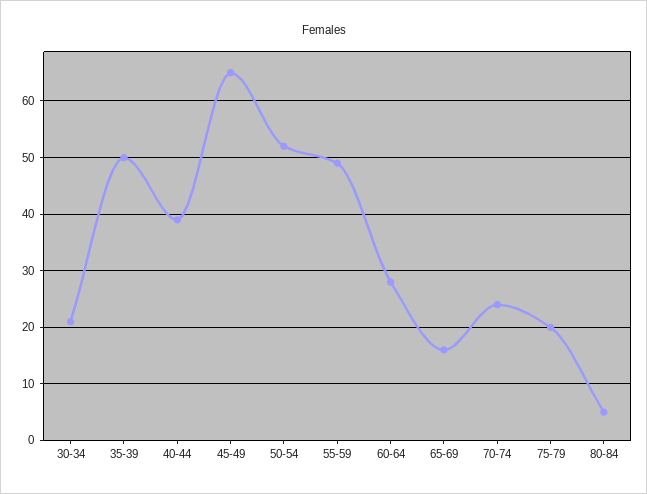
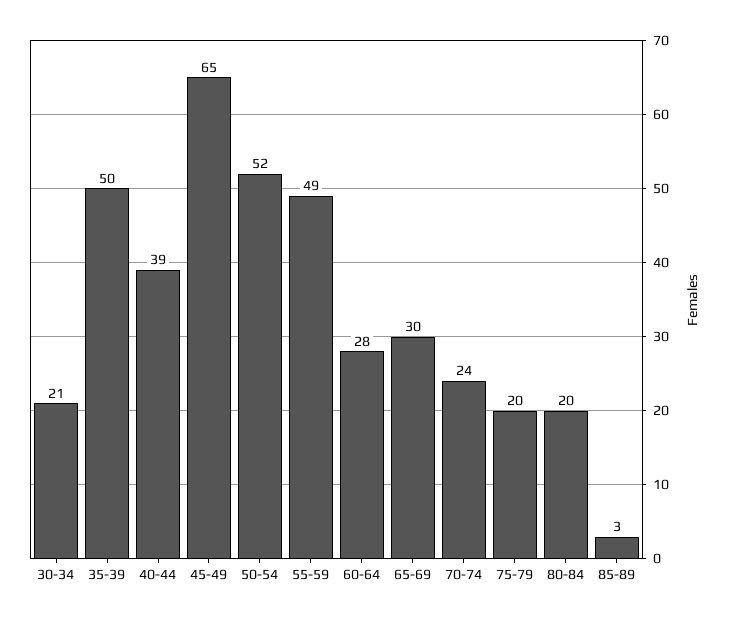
65-69: 15 -> 30
80-84: 5 -> 20
85-89: none -> 3

